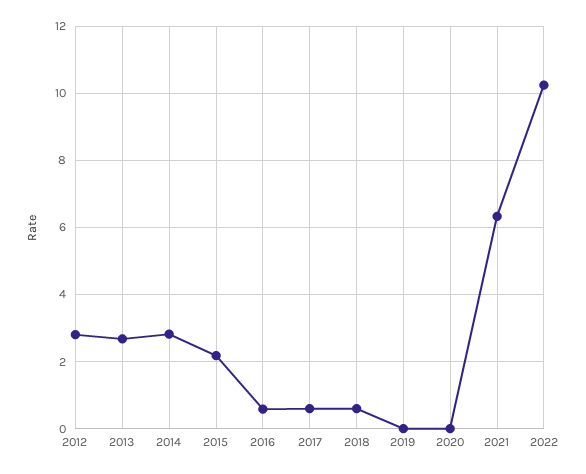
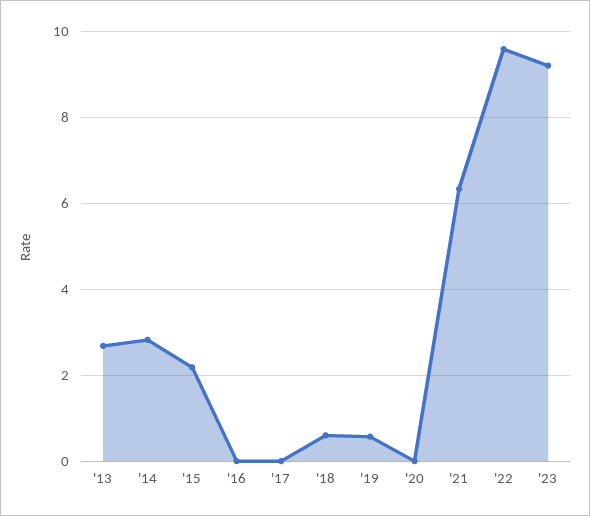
2012: 2.8 -> none
2016: 0.6 -> 0
2017: 0.6 -> 0
2019: 0 -> 0.6
2022: 10.2 -> 9.6
'23: none -> 9.2

